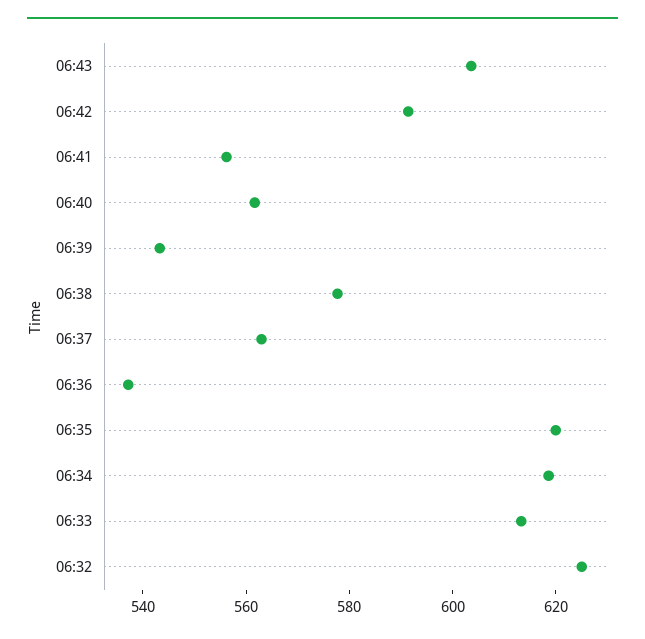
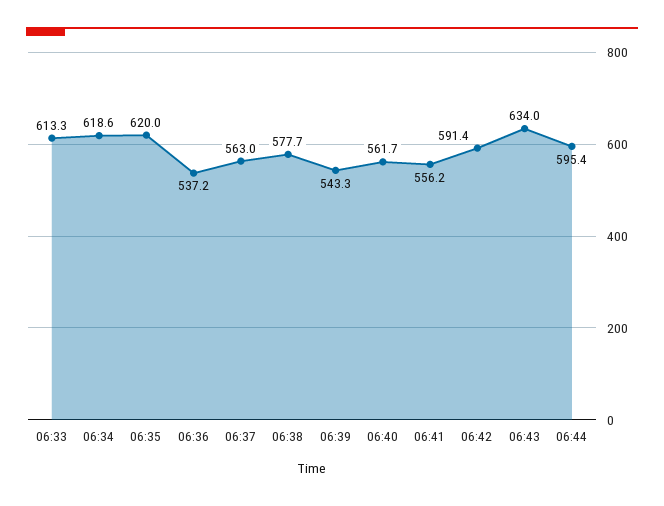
06:43: 605 -> 634
06:32: 625 -> none
06:44: none -> 595.4

